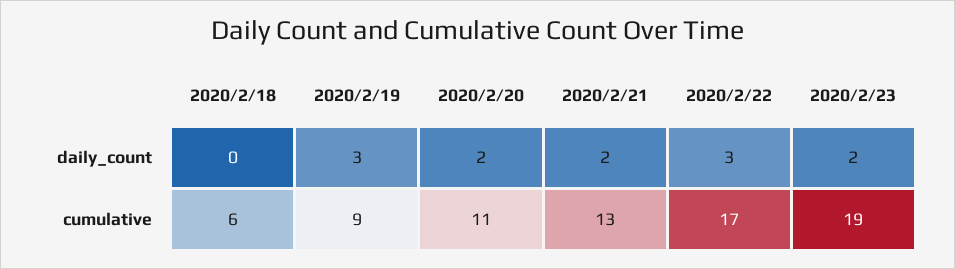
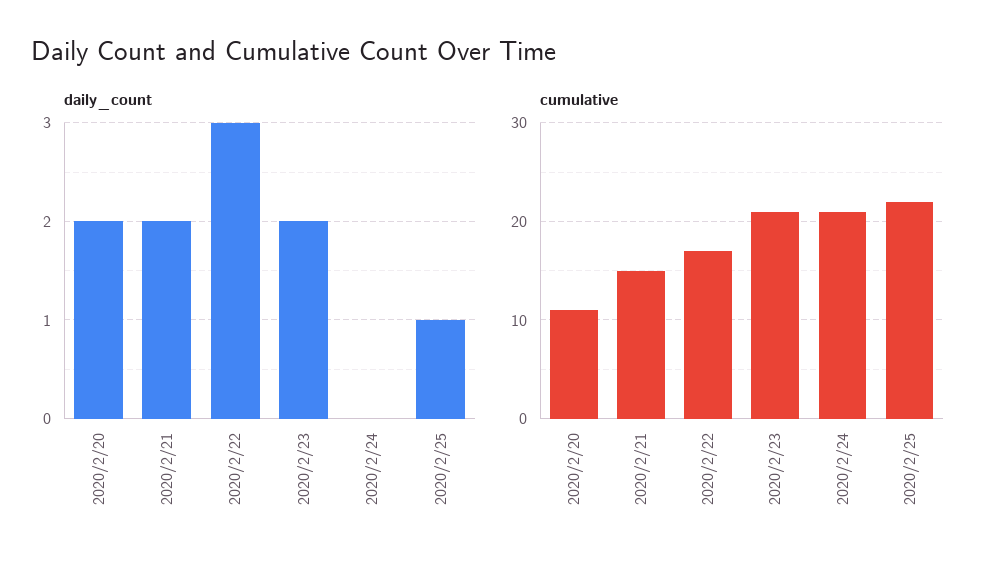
daily_count, 2020/2/18: 0 -> none
daily_count, 2020/2/19: 3 -> none
cumulative, 2020/2/18: 6 -> none
cumulative, 2020/2/19: 9 -> none
cumulative, 2020/2/21: 13 -> 15
cumulative, 2020/2/23: 19 -> 21
daily_count, 2020/2/24: none -> 0
daily_count, 2020/2/25: none -> 1
cumulative, 2020/2/24: none -> 21
cumulative, 2020/2/25: none -> 22

